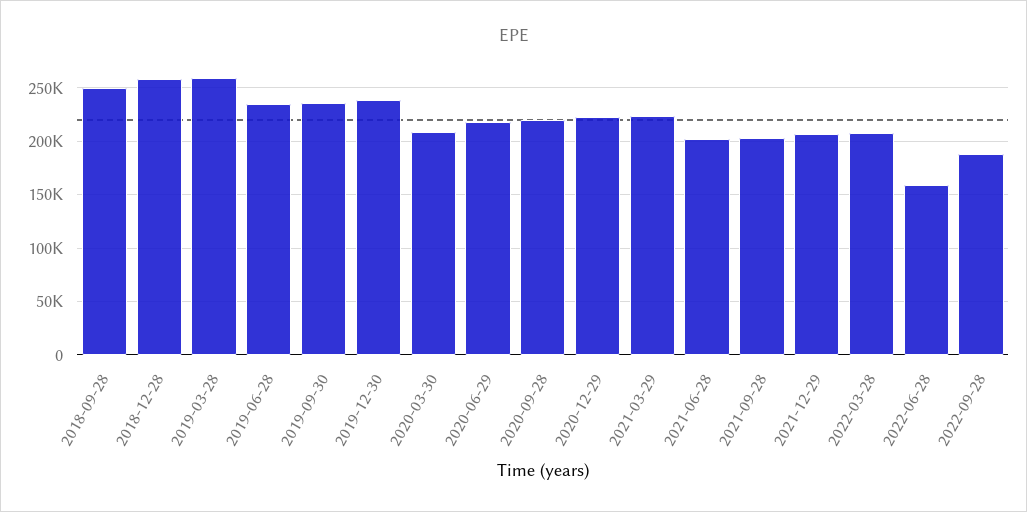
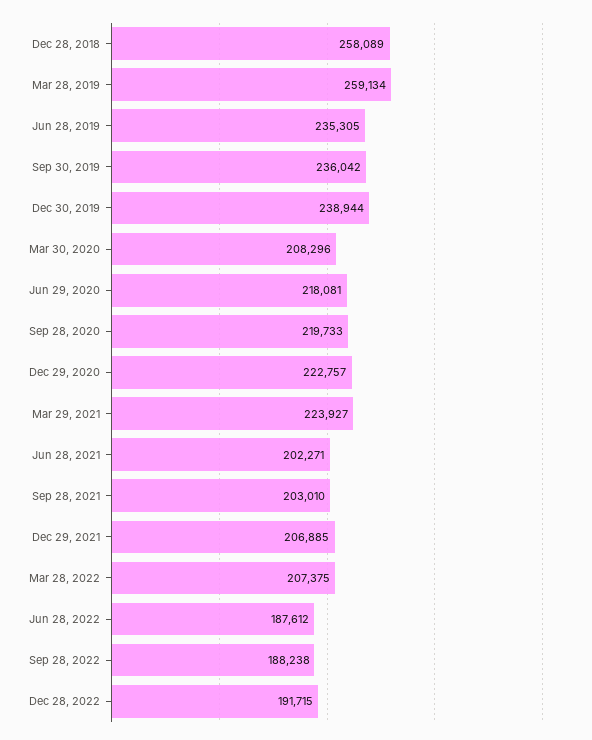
2018-09-28: 250000 -> none
2022-06-28: 160000 -> 187612
Dec 28, 2022: none -> 191715

